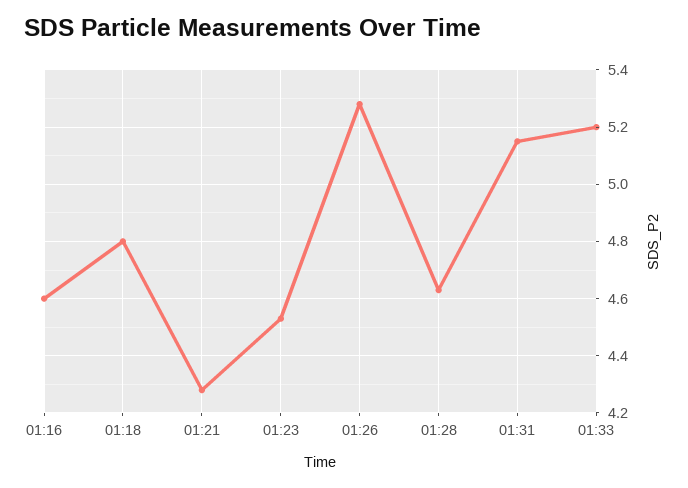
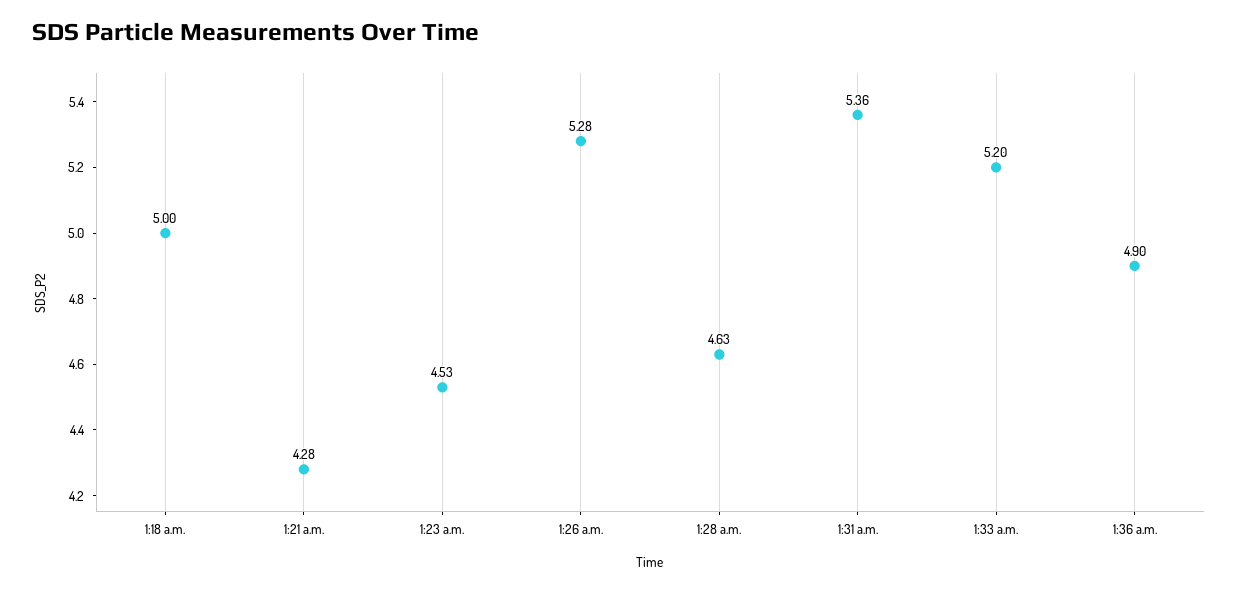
01:16: 4.6 -> none
01:18: 4.8 -> 5
01:31: 5.15 -> 5.36
1:36 a.m.: none -> 4.9

